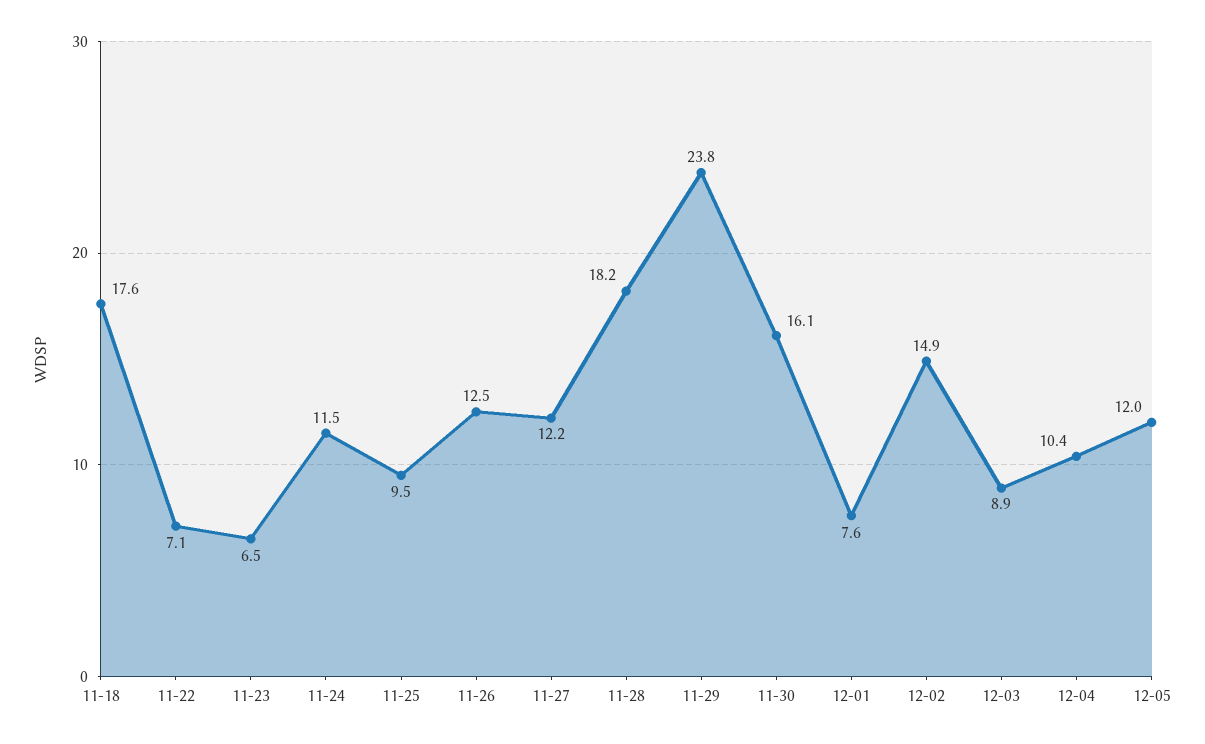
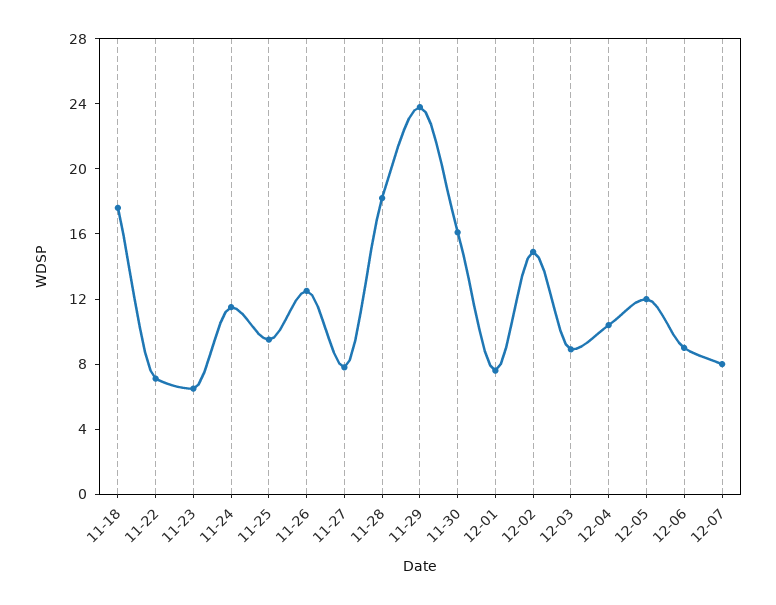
11-27: 12.2 -> 8
12-06: none -> 9
12-07: none -> 8

